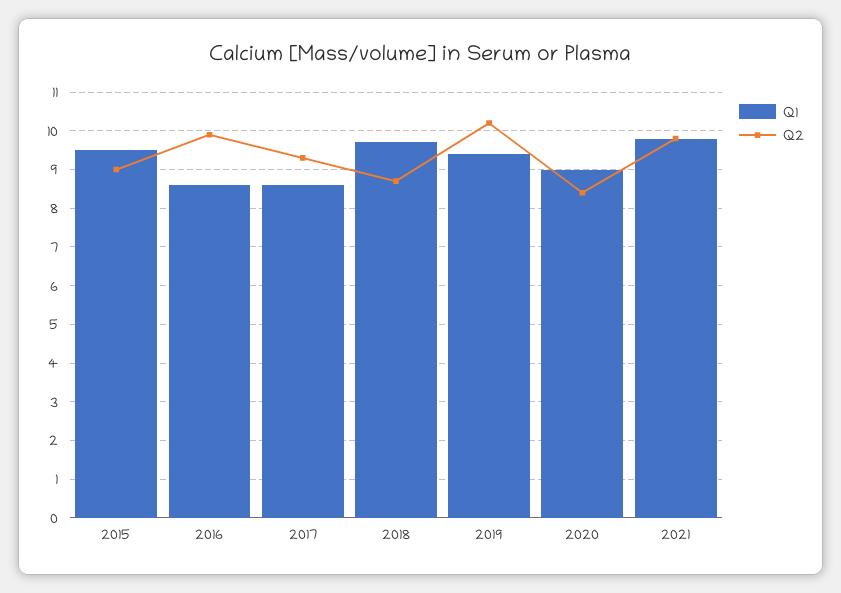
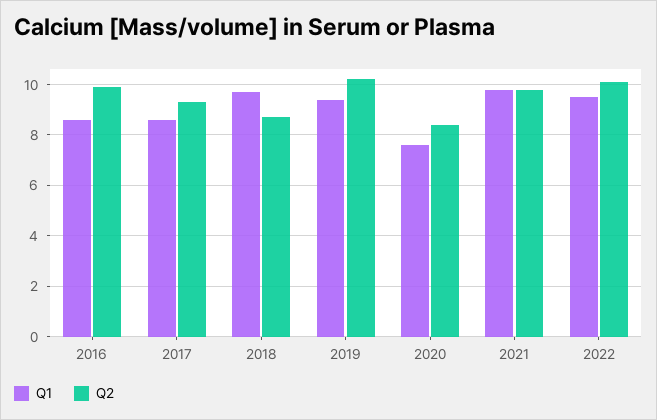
Q1, 2015: 9.5 -> none
Q2, 2015: 9 -> none
Q1, 2020: 9 -> 7.5
Q1, 2022: none -> 9.5
Q2, 2022: none -> 10

